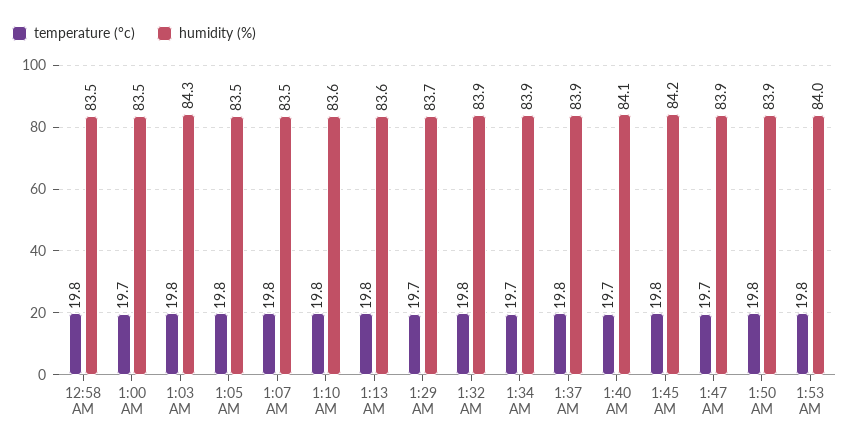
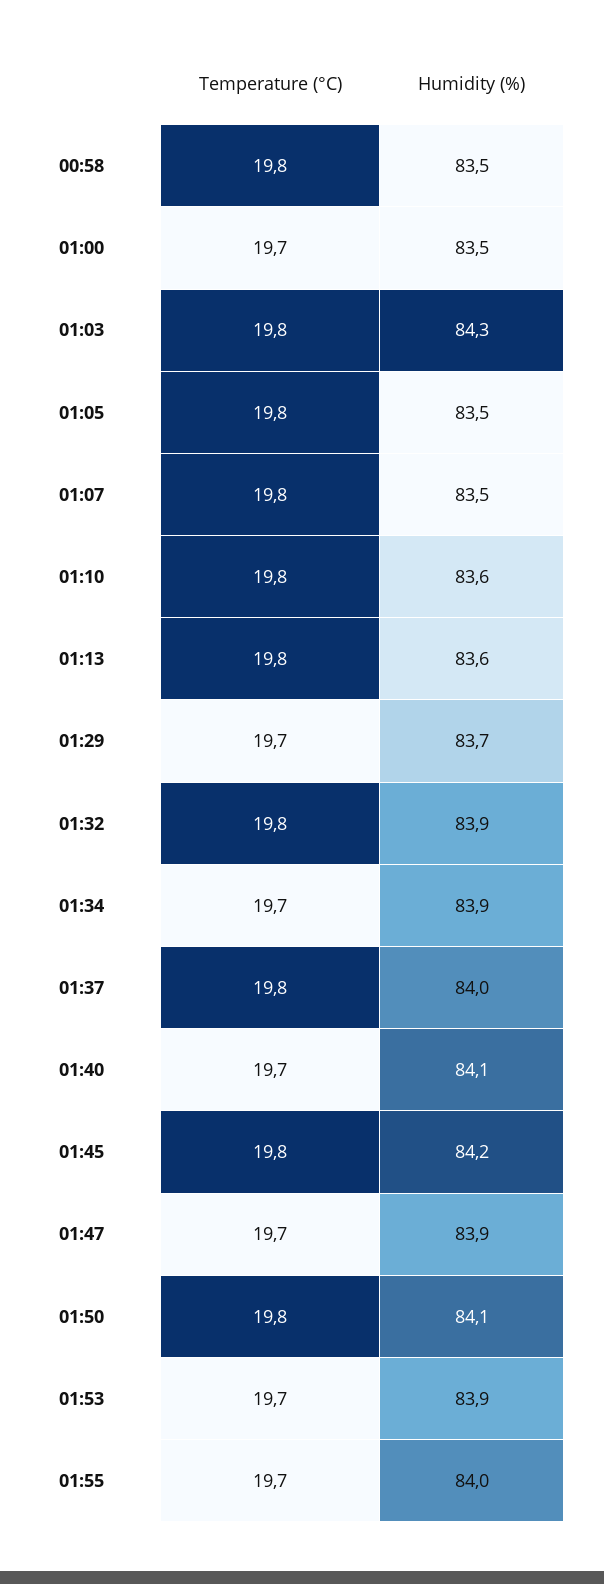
humidity (%), 1:37 AM: 83.9 -> 84
humidity (%), 1:50 AM: 83.9 -> 84.1
temperature (°c), 1:53 AM: 19.8 -> 19.7
humidity (%), 1:53 AM: 84 -> 83.9
temperature (°c), 01:55: none -> 19.7
humidity (%), 01:55: none -> 84

